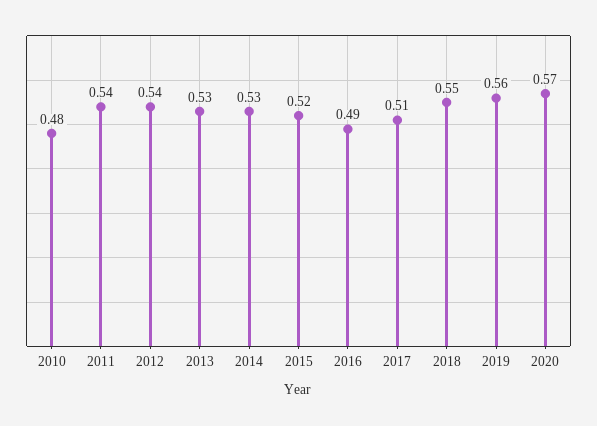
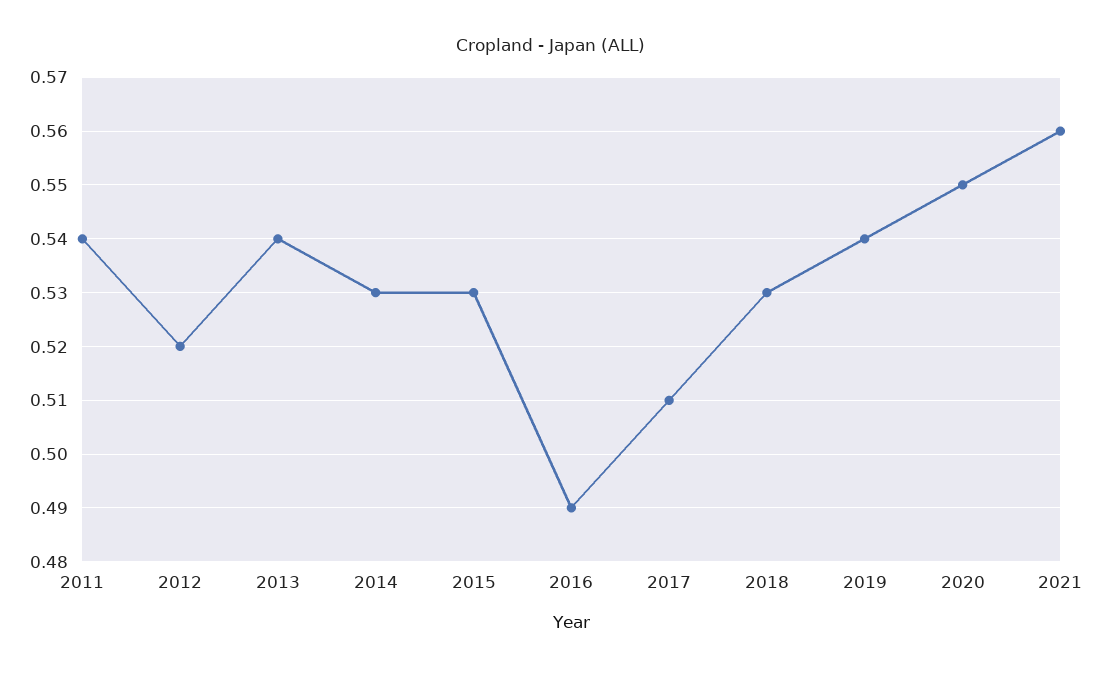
2010: 0.48 -> none
2012: 0.54 -> 0.52
2013: 0.53 -> 0.54
2015: 0.52 -> 0.53
2018: 0.55 -> 0.53
2019: 0.56 -> 0.54
2020: 0.57 -> 0.55
2021: none -> 0.56

